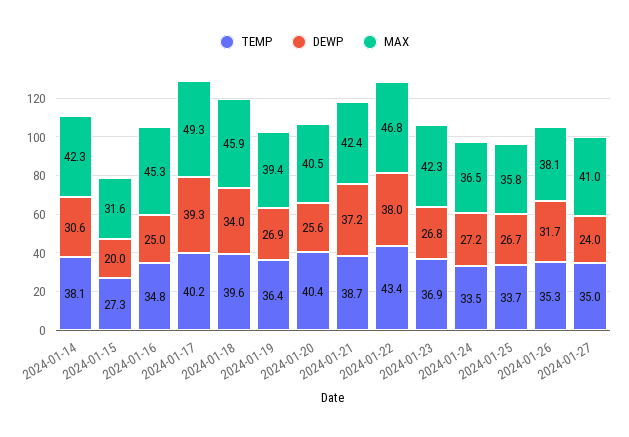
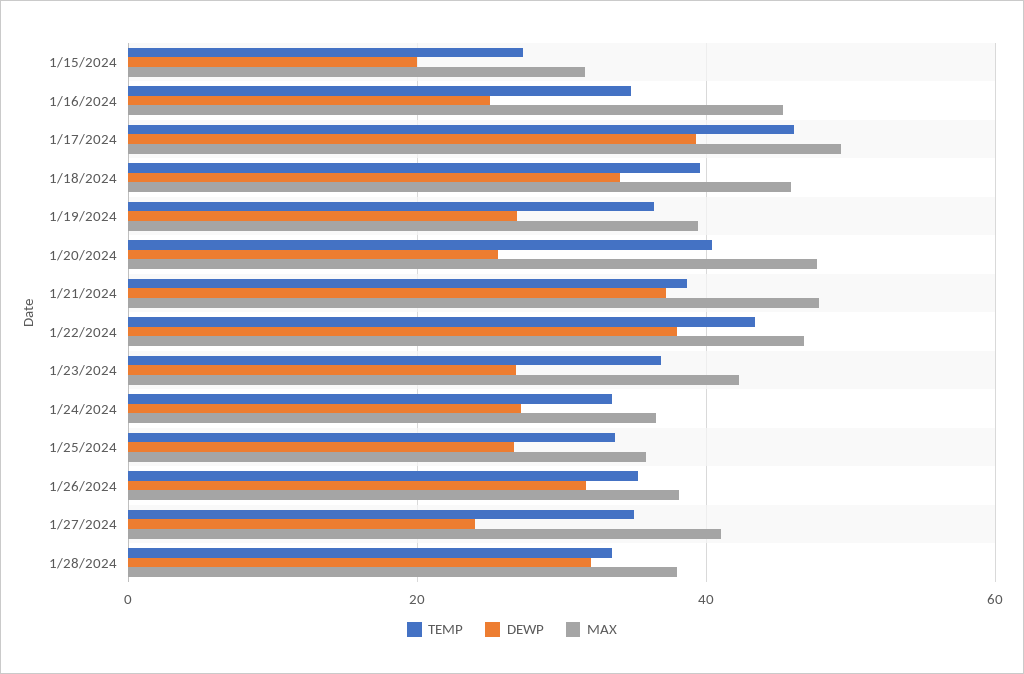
TEMP, 2024-01-14: 38.1 -> none
DEWP, 2024-01-14: 30.6 -> none
MAX, 2024-01-14: 42.3 -> none
TEMP, 2024-01-17: 40.2 -> 46
MAX, 2024-01-20: 40.5 -> 48
MAX, 2024-01-21: 42.4 -> 48
TEMP, 1/28/2024: none -> 34
DEWP, 1/28/2024: none -> 32
MAX, 1/28/2024: none -> 38

